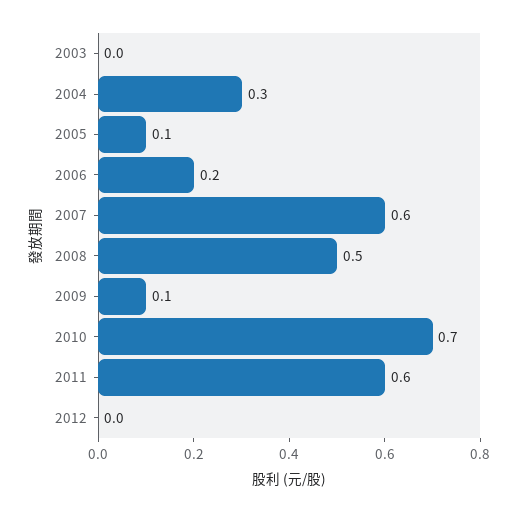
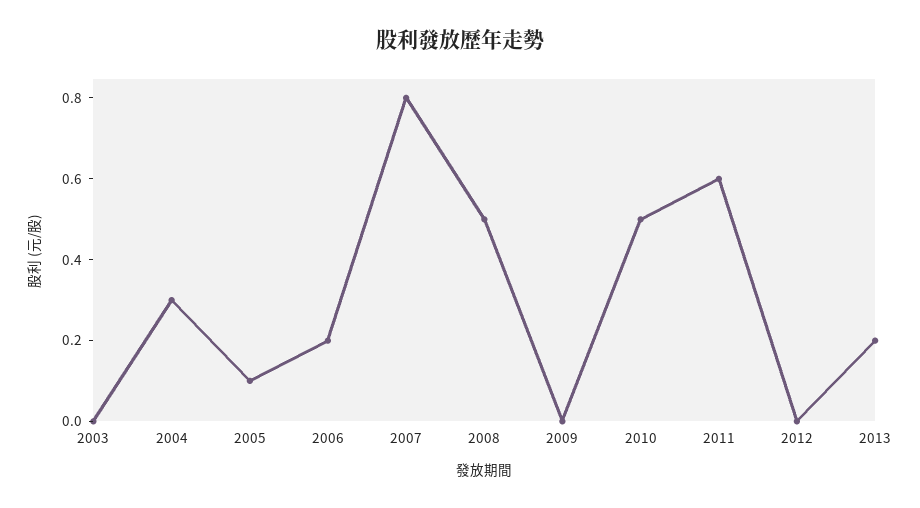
2007: 0.6 -> 0.8
2009: 0.1 -> 0
2010: 0.7 -> 0.5
2013: none -> 0.2

